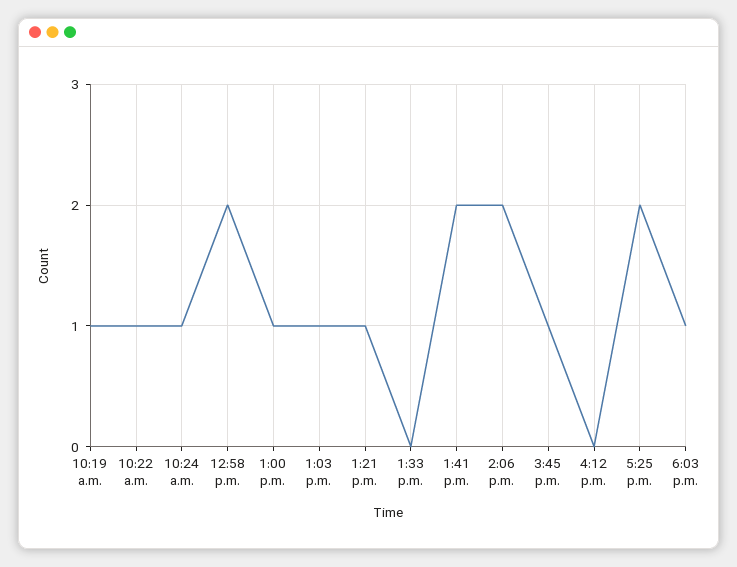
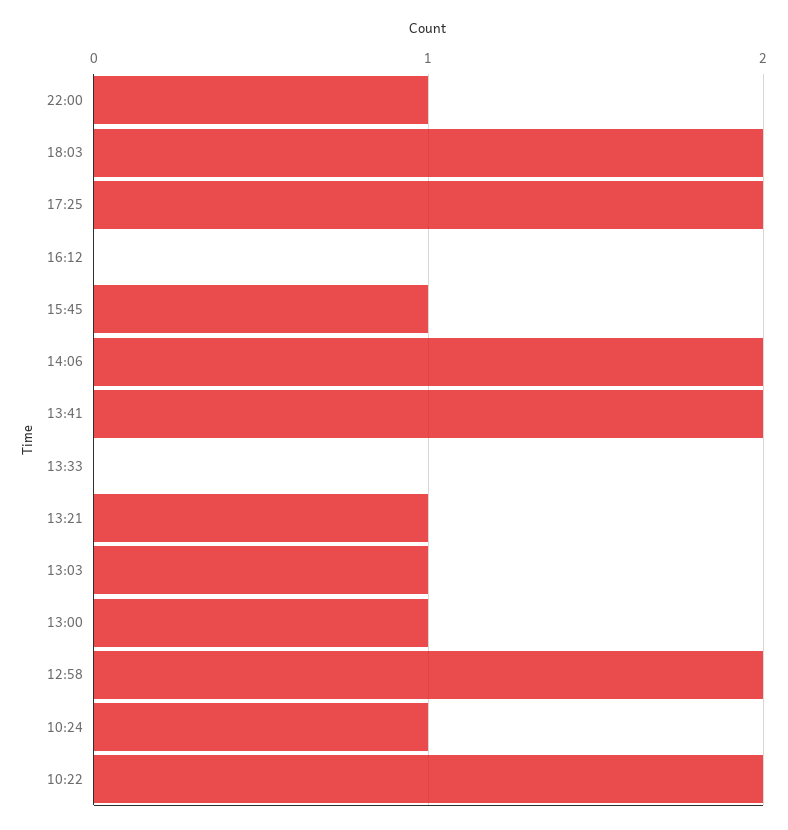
10:19 a.m.: 1 -> none
10:22 a.m.: 1 -> 2
6:03 p.m.: 1 -> 2
22:00: none -> 1

